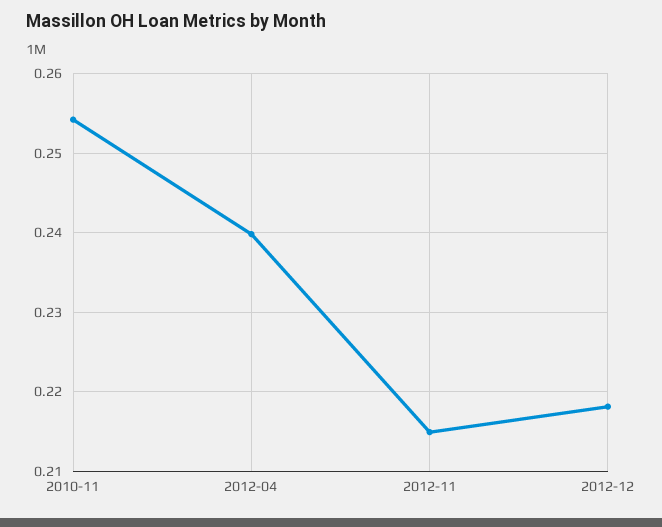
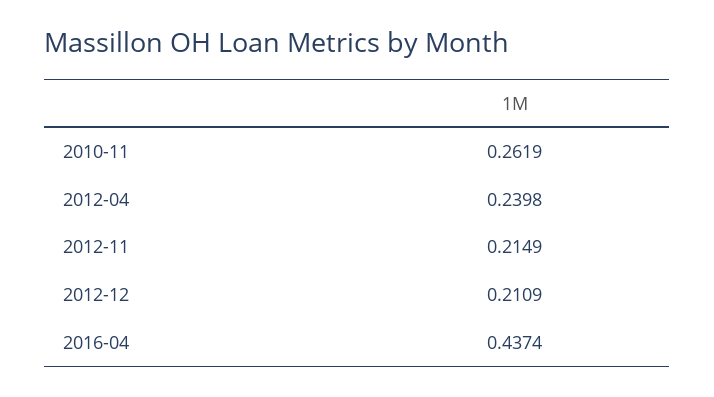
2010-11: 0.254 -> 0.2619
2012-12: 0.218 -> 0.2109
2016-04: none -> 0.4374

